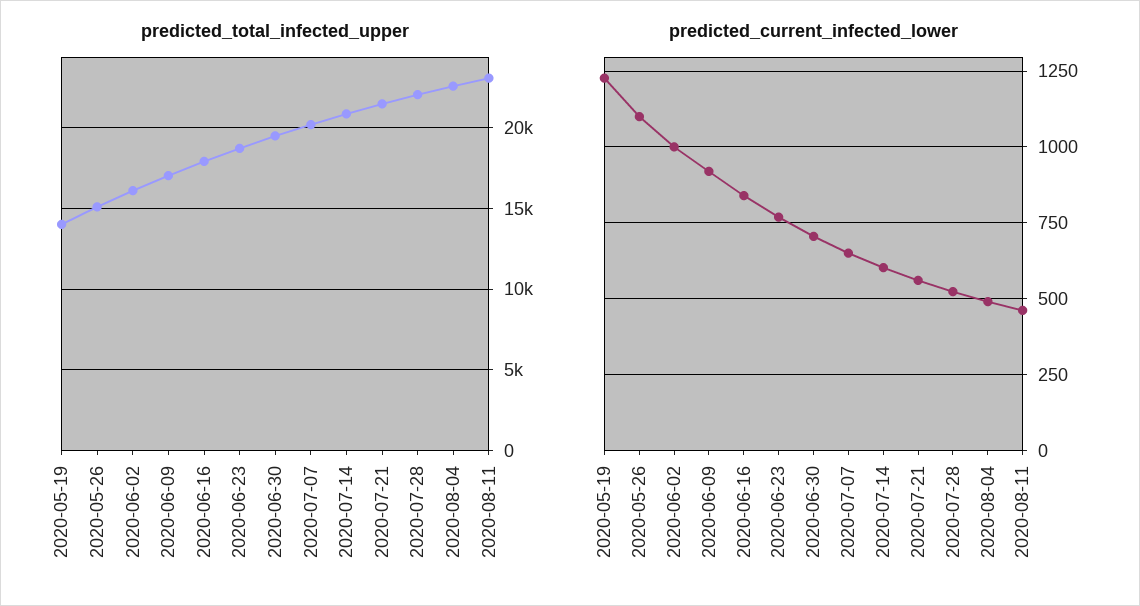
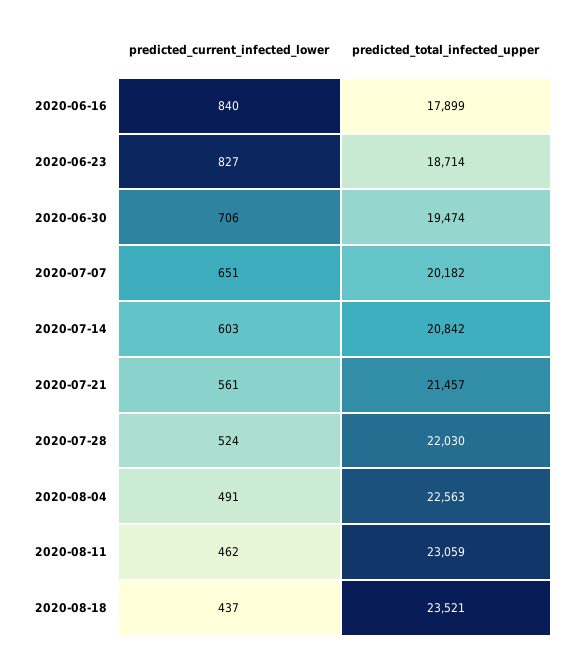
predicted_total_infected_upper, 2020-05-19: 14000 -> none
predicted_total_infected_upper, 2020-05-26: 15000 -> none
predicted_total_infected_upper, 2020-06-02: 16000 -> none
predicted_total_infected_upper, 2020-06-09: 17000 -> none
predicted_current_infected_lower, 2020-05-19: 1225 -> none
predicted_current_infected_lower, 2020-05-26: 1100 -> none
predicted_current_infected_lower, 2020-06-02: 1000 -> none
predicted_current_infected_lower, 2020-06-09: 925 -> none
predicted_current_infected_lower, 2020-06-23: 775 -> 827
predicted_current_infected_lower, 2020-08-18: none -> 437
predicted_total_infected_upper, 2020-08-18: none -> 23521

